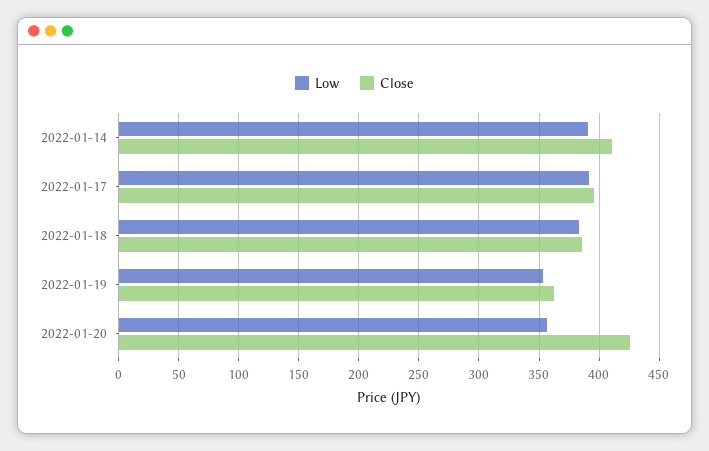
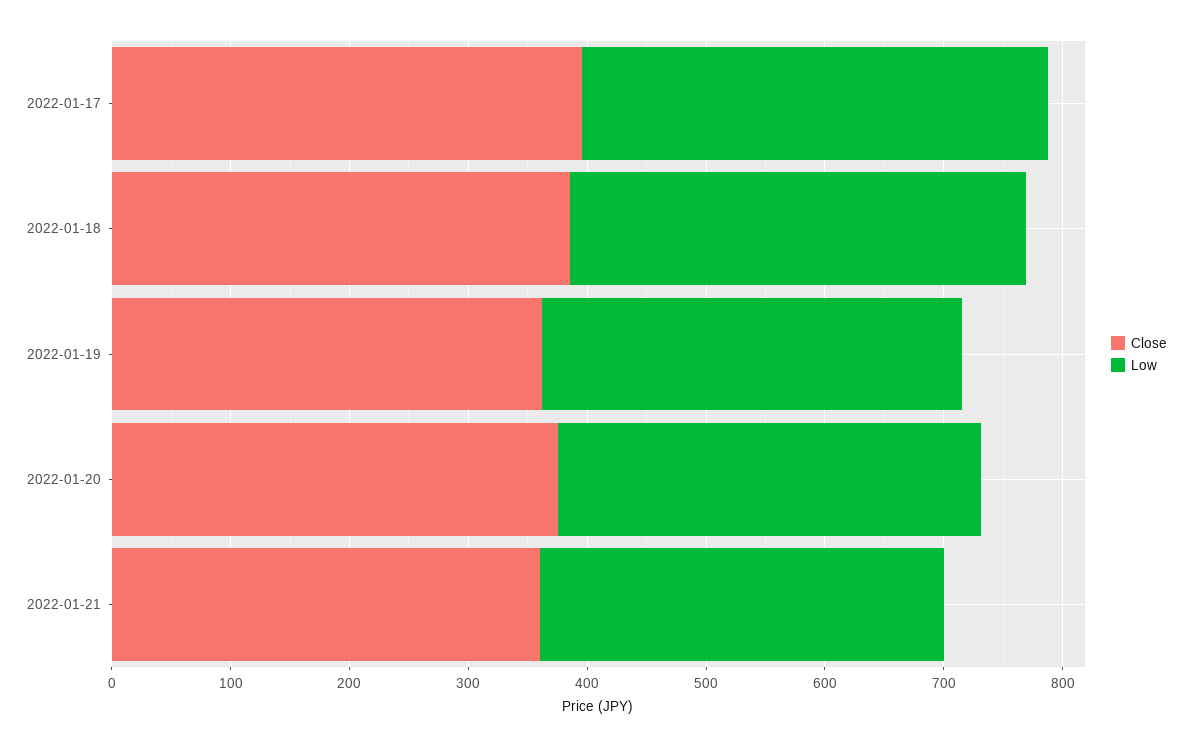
Low, 2022-01-14: 390 -> none
Close, 2022-01-14: 410 -> none
Close, 2022-01-20: 425 -> 380
Close, 2022-01-21: none -> 360
Low, 2022-01-21: none -> 340

